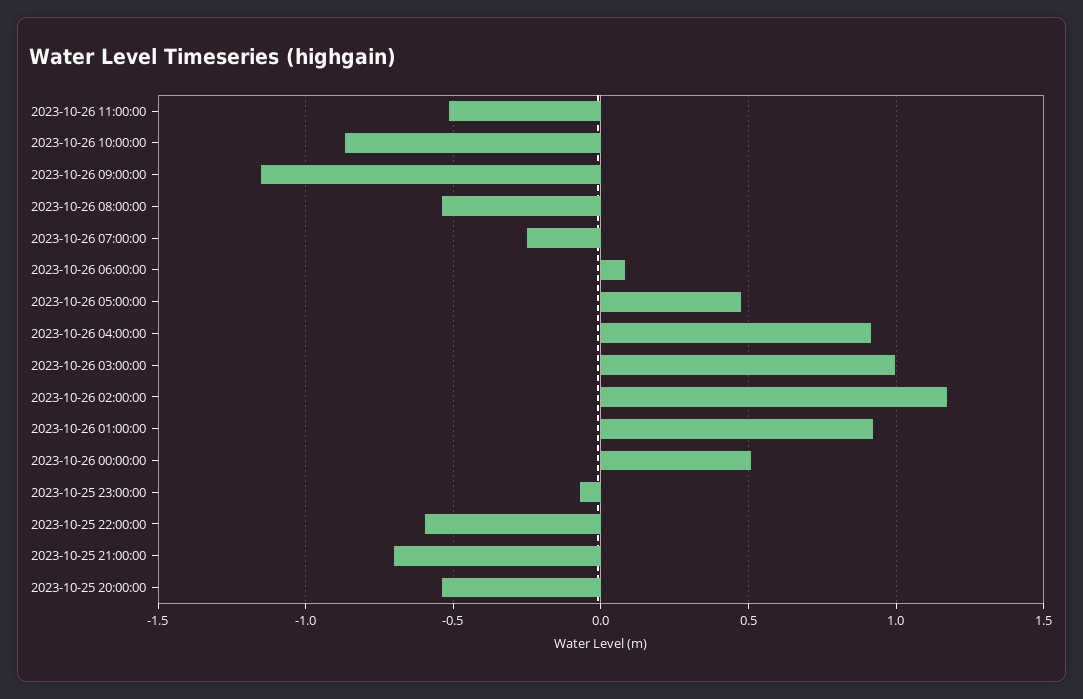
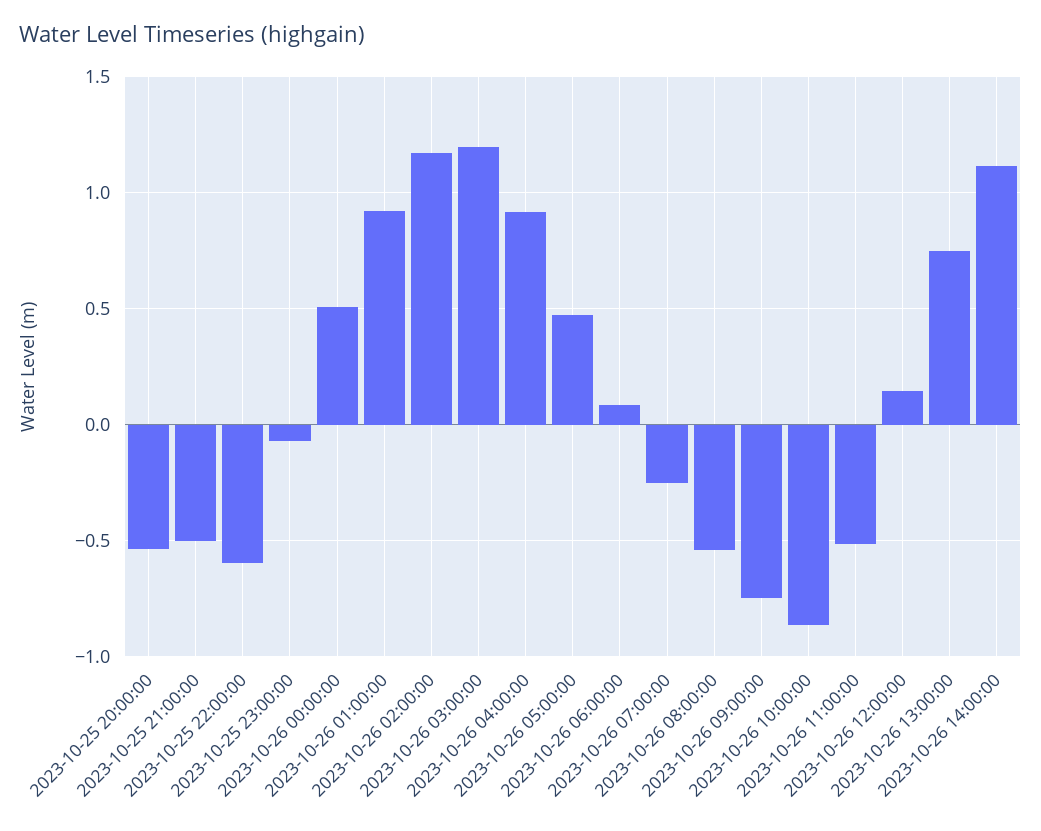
2023-10-26 09:00:00: -1.15 -> -0.75
2023-10-26 03:00:00: 1 -> 1.2
2023-10-25 21:00:00: -0.7 -> -0.5
2023-10-26 12:00:00: none -> 0.15
2023-10-26 13:00:00: none -> 0.75
2023-10-26 14:00:00: none -> 1.1

